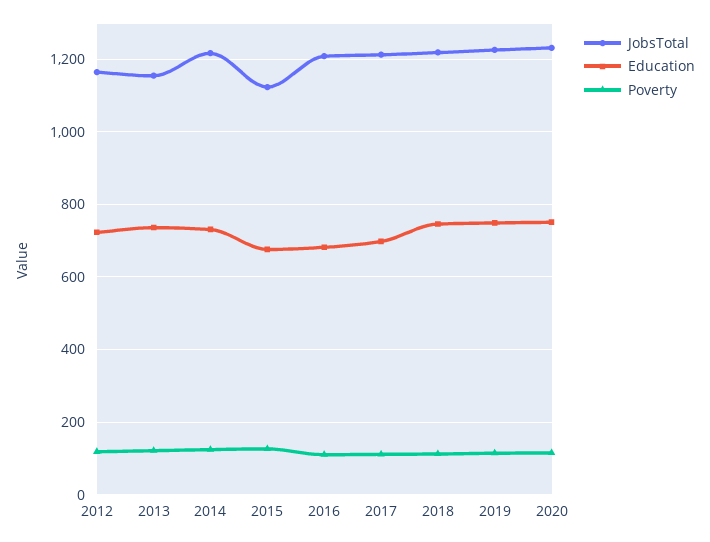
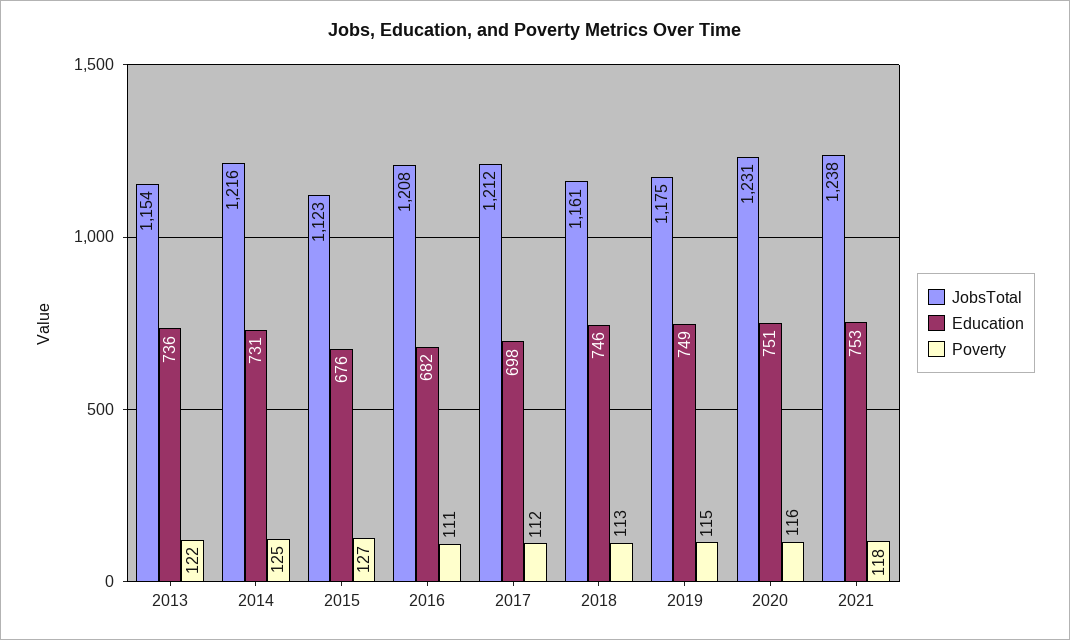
JobsTotal, 2012: 1160 -> none
Education, 2012: 720 -> none
Poverty, 2012: 120 -> none
JobsTotal, 2018: 1220 -> 1161
JobsTotal, 2019: 1220 -> 1175
JobsTotal, 2021: none -> 1238
Education, 2021: none -> 753
Poverty, 2021: none -> 118

